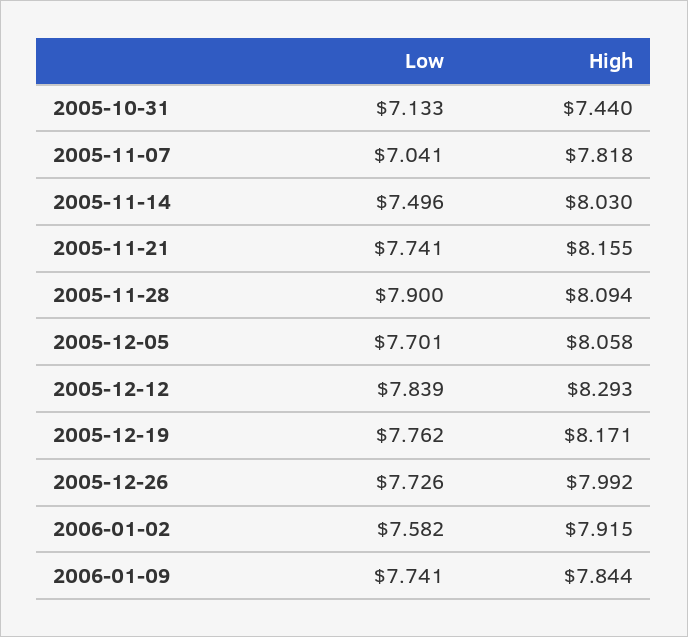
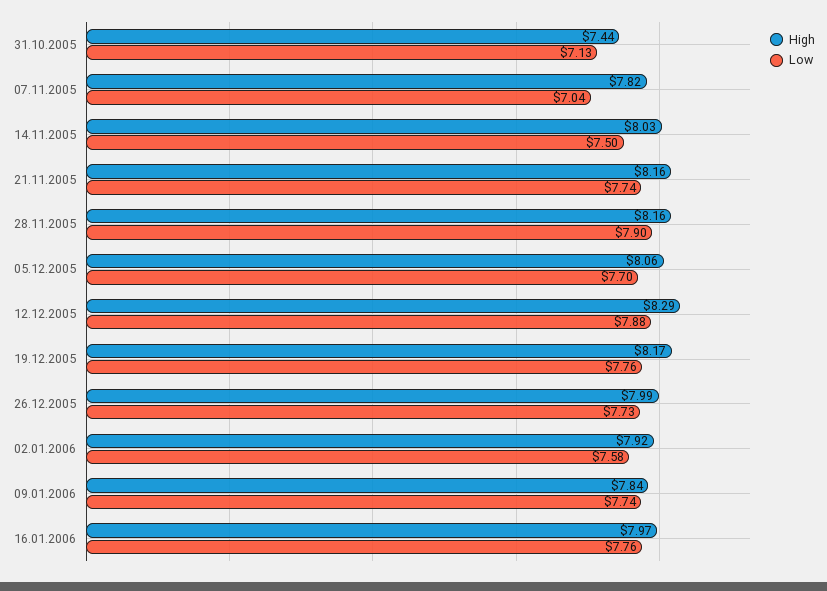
High, 2005-11-28: 8.094 -> 8.16
Low, 2005-12-12: 7.839 -> 7.88
High, 16.01.2006: none -> 7.97
Low, 16.01.2006: none -> 7.76

